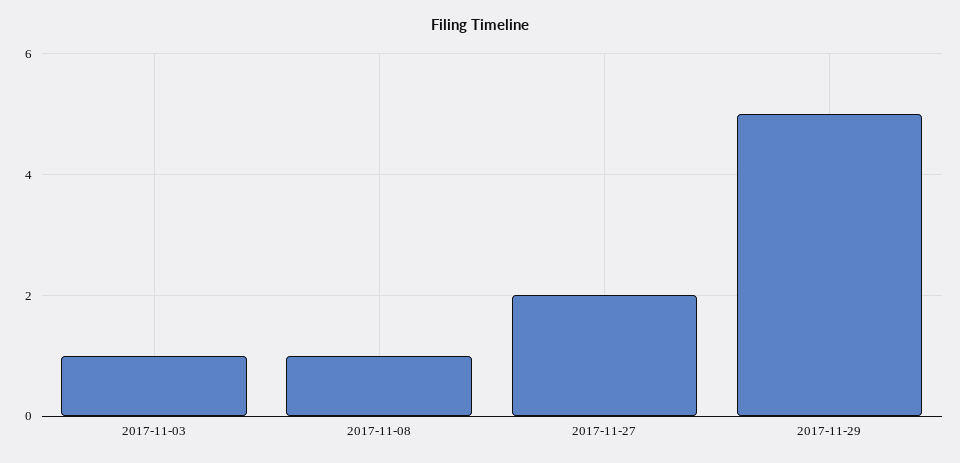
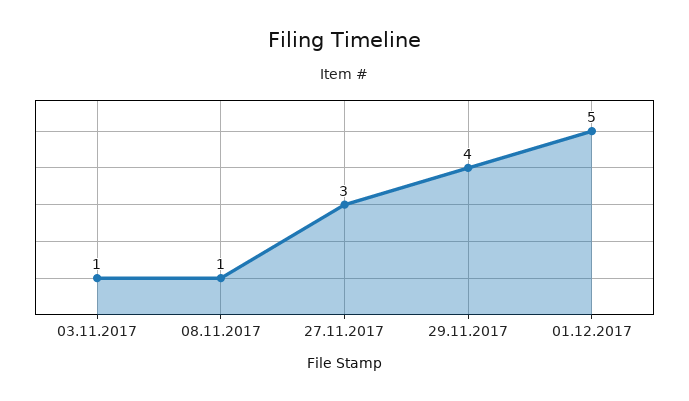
2017-11-27: 2 -> 3
2017-11-29: 5 -> 4
01.12.2017: none -> 5

